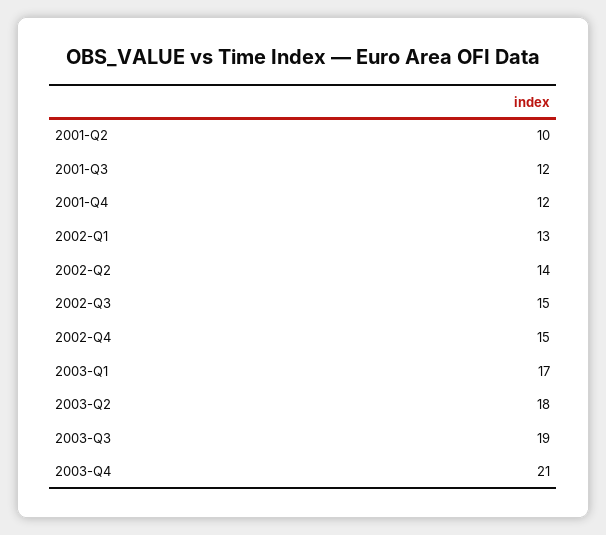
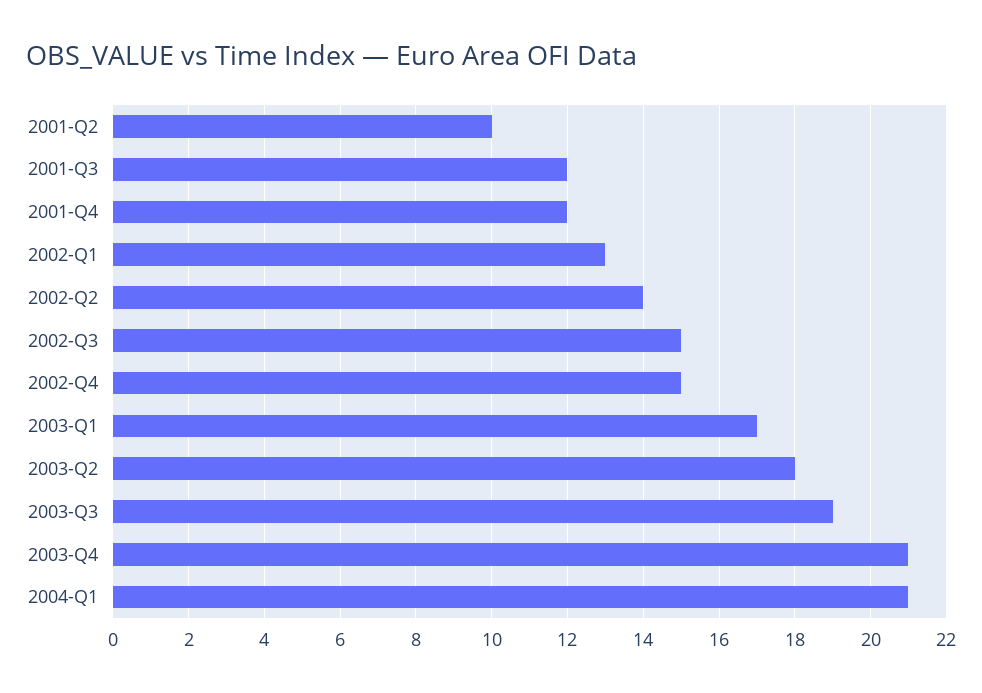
2004-Q1: none -> 21

